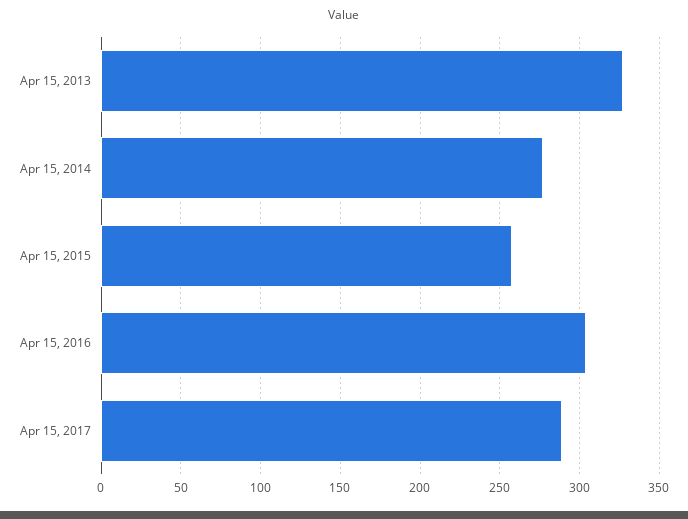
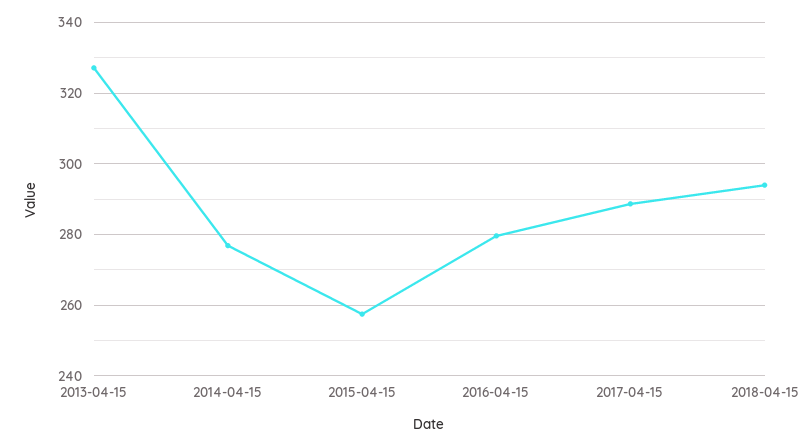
Apr 15, 2016: 305 -> 280
2018-04-15: none -> 294

